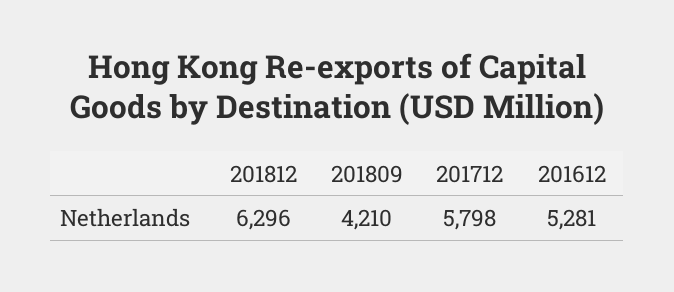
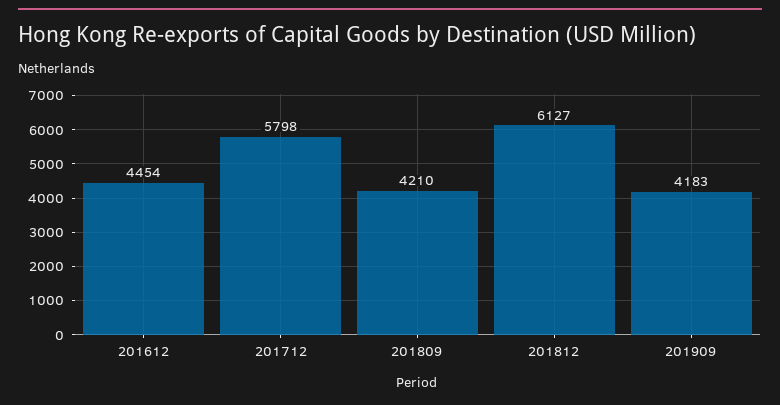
201812: 6296 -> 6127
201612: 5281 -> 4454
201909: none -> 4183

